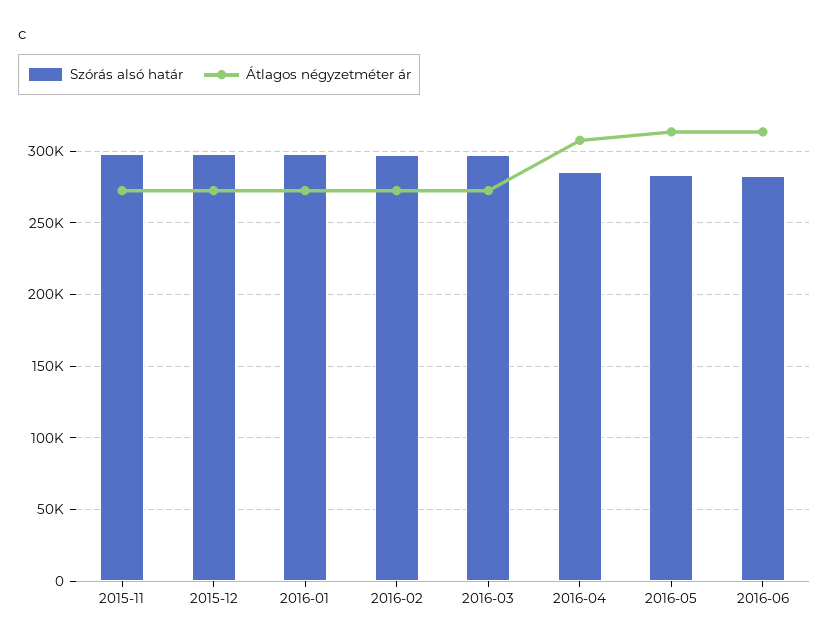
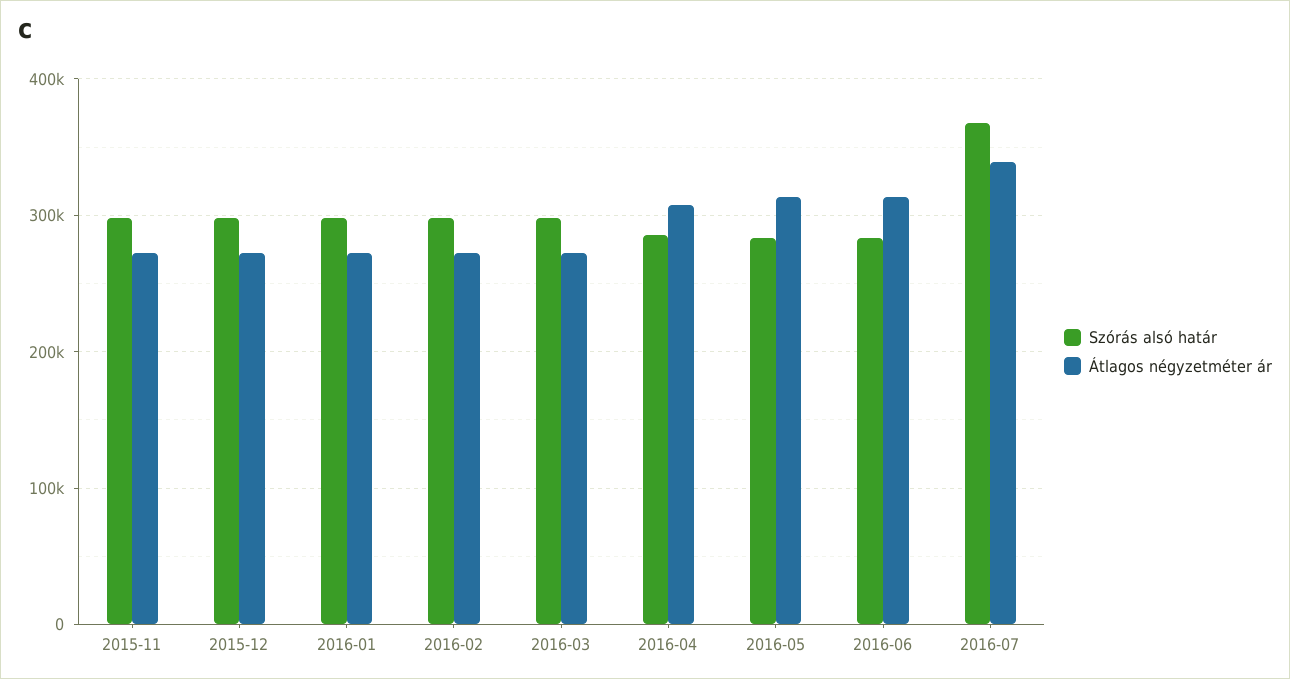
Szórás alsó határ, 2016-07: none -> 370000
Átlagos négyzetméter ár, 2016-07: none -> 340000

